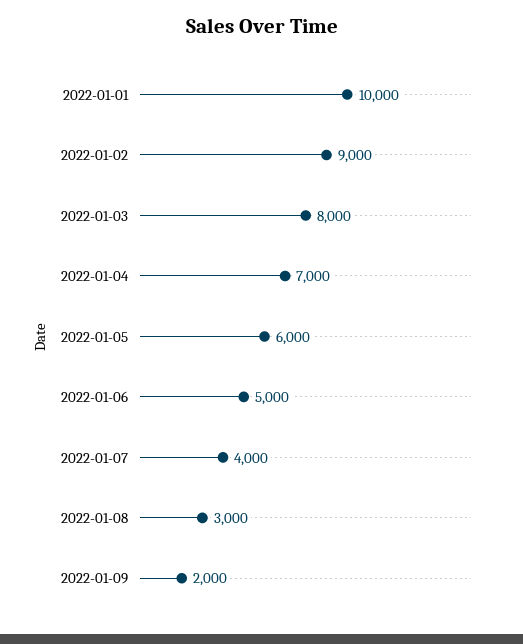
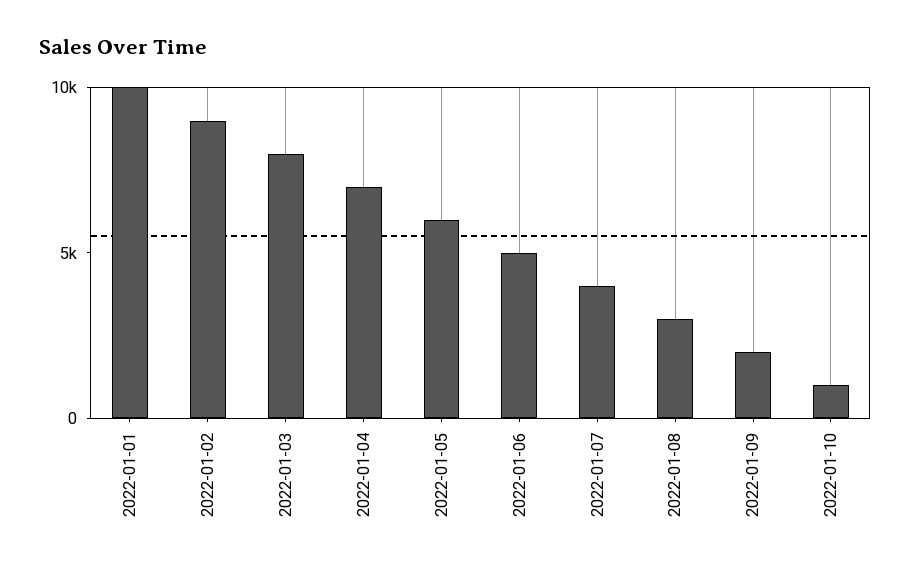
2022-01-10: none -> 1000

